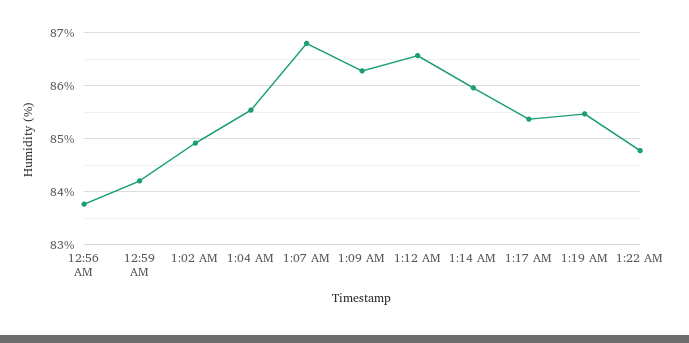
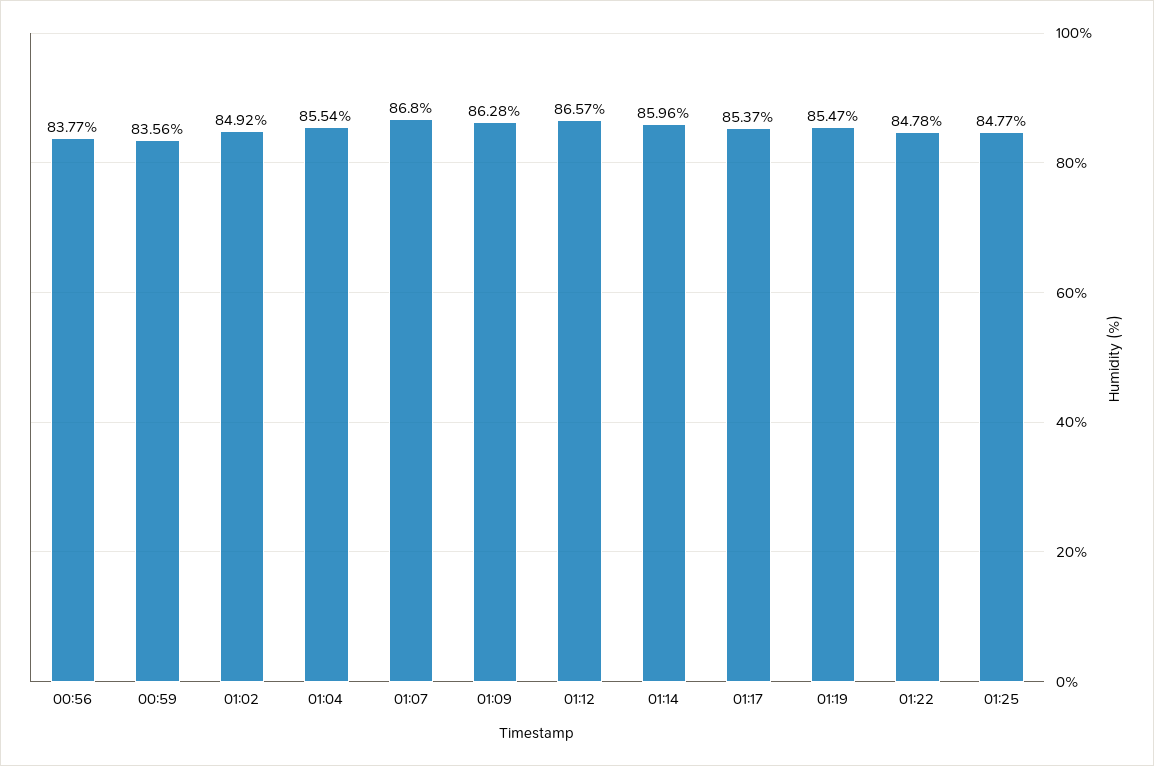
12:59 AM: 84.2 -> 83.56
01:25: none -> 84.77

